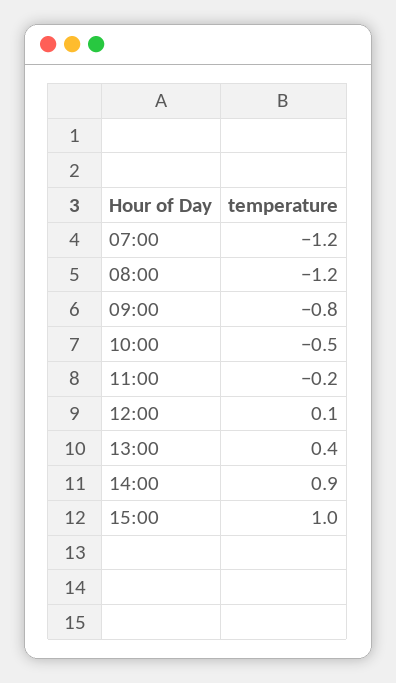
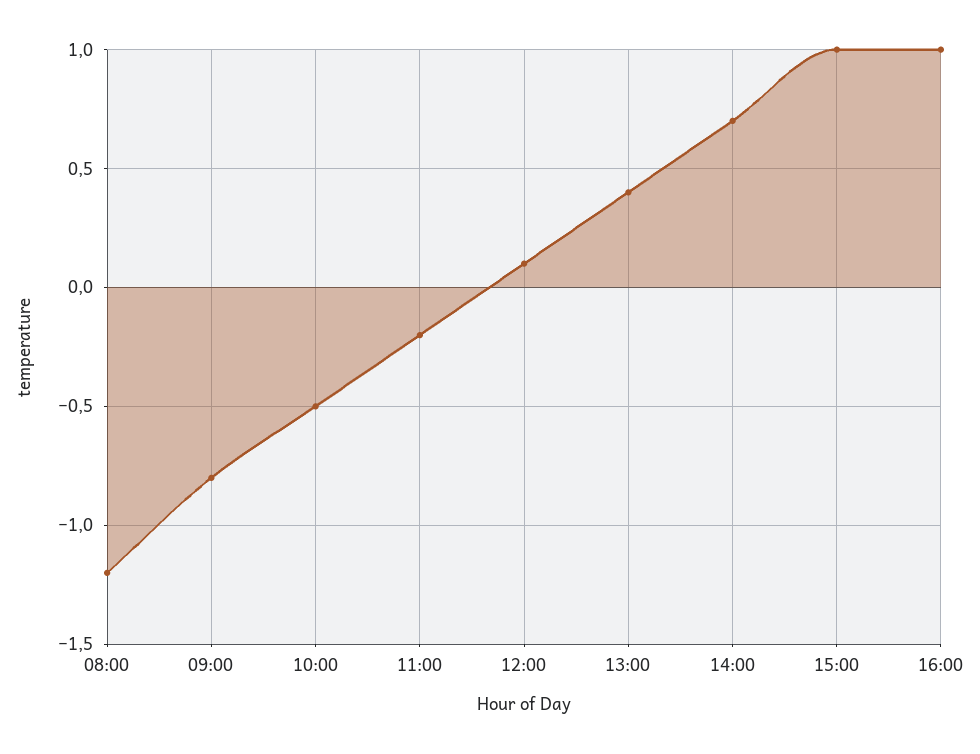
07:00: -1.2 -> none
14:00: 0.9 -> 0.7
16:00: none -> 1

